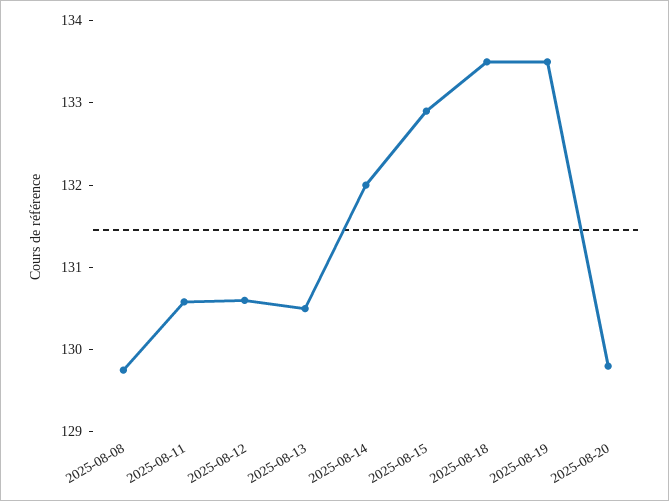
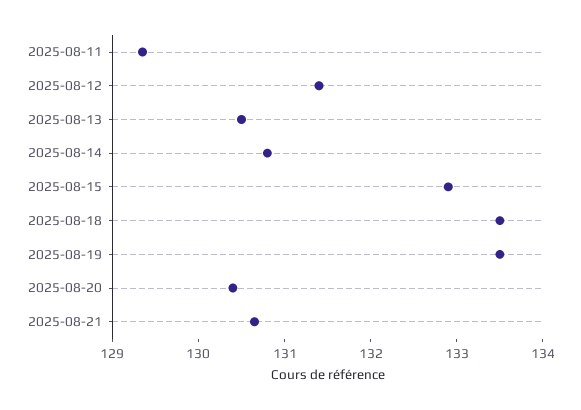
2025-08-08: 129.8 -> none
2025-08-11: 130.6 -> 129.4
2025-08-12: 130.6 -> 131.4
2025-08-14: 132 -> 130.8
2025-08-20: 129.8 -> 130.4
2025-08-21: none -> 130.6

